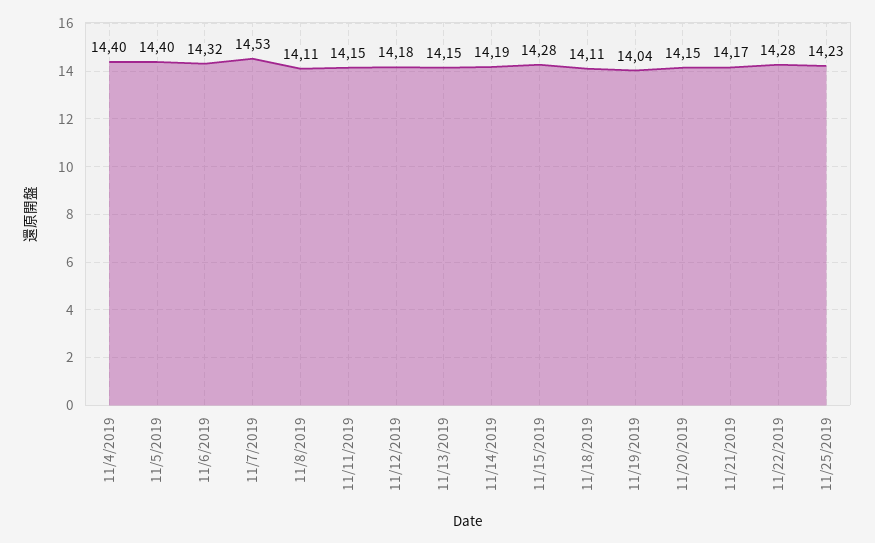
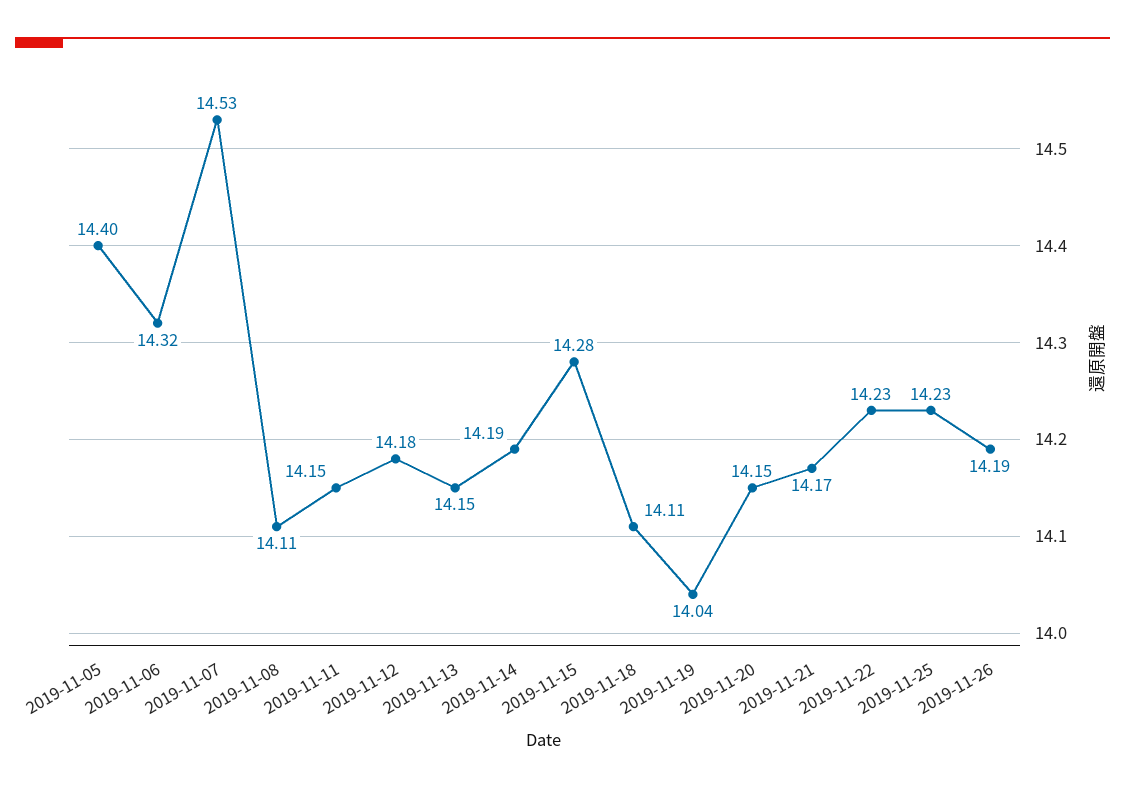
11/4/2019: 14.4 -> none
11/22/2019: 14.28 -> 14.23
2019-11-26: none -> 14.19

